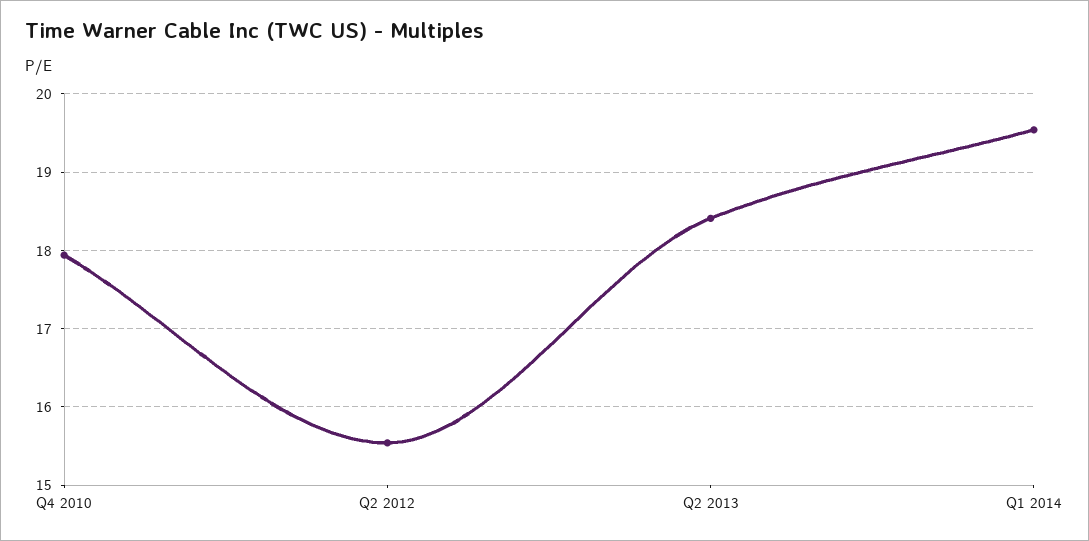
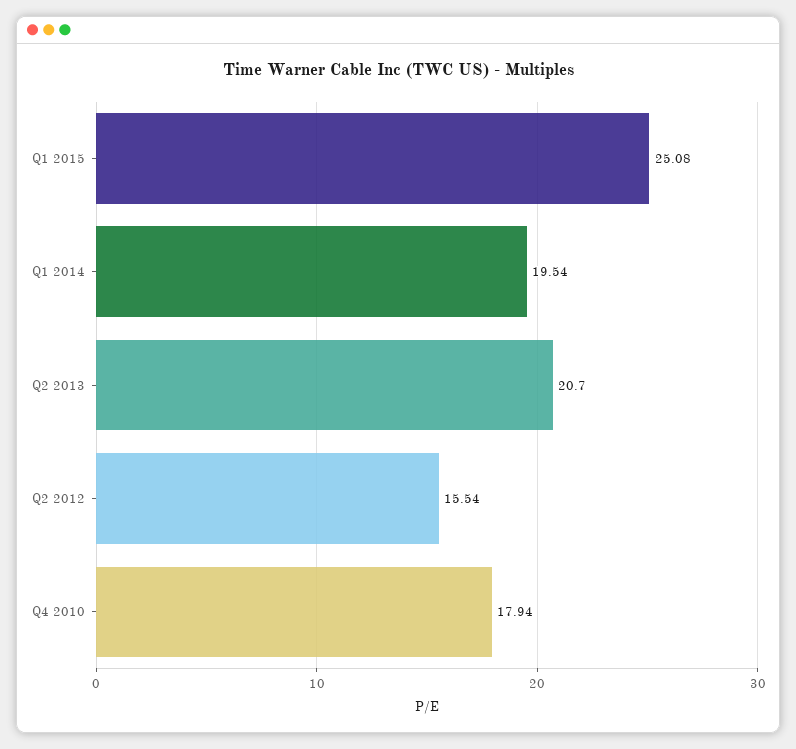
Q2 2013: 18.4 -> 20.7
Q1 2015: none -> 25.08

